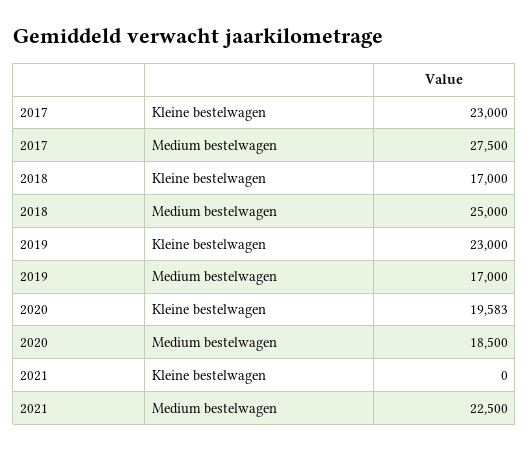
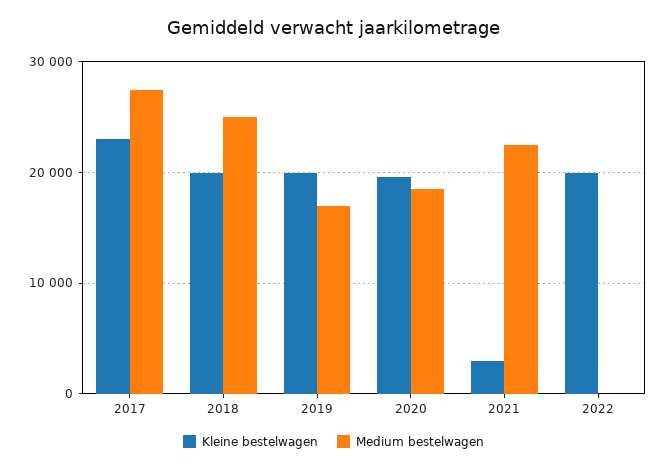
Kleine bestelwagen, 2018: 17000 -> 20000
Kleine bestelwagen, 2019: 23000 -> 20000
Kleine bestelwagen, 2021: 0 -> 3000
Kleine bestelwagen, 2022: none -> 20000
Medium bestelwagen, 2022: none -> 0

